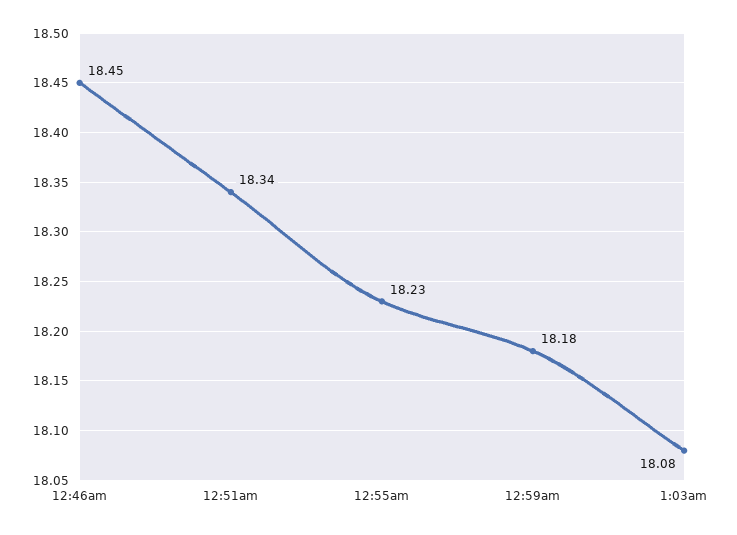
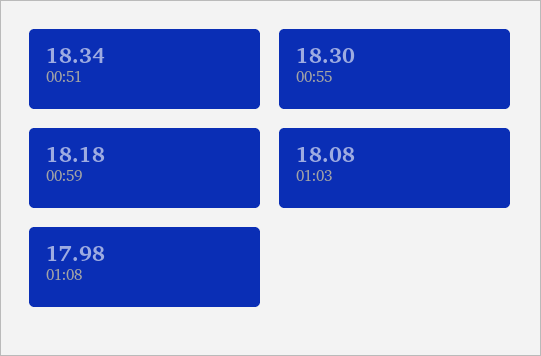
12:46am: 18.45 -> none
12:55am: 18.23 -> 18.3
01:08: none -> 17.98

